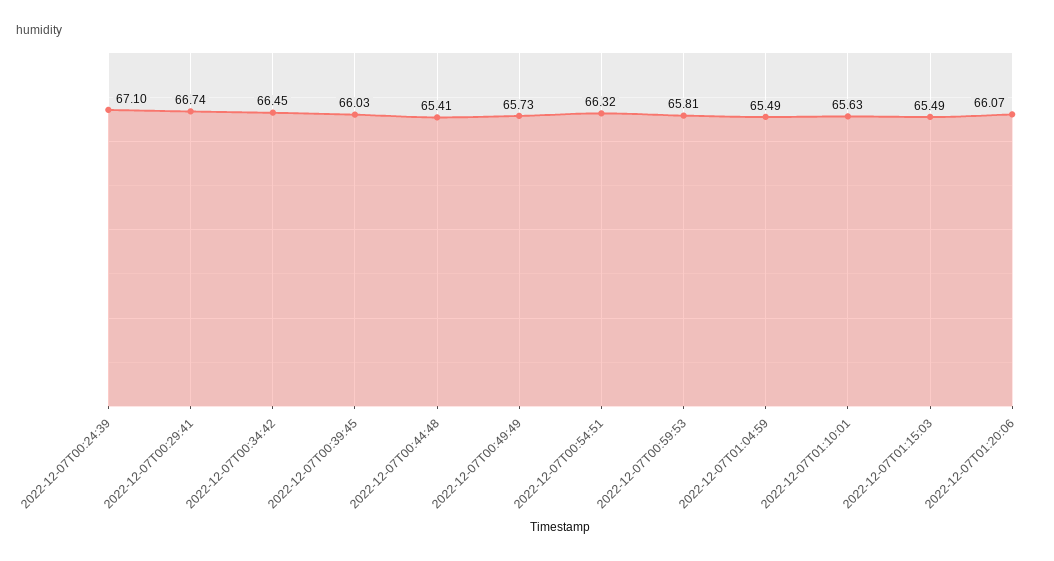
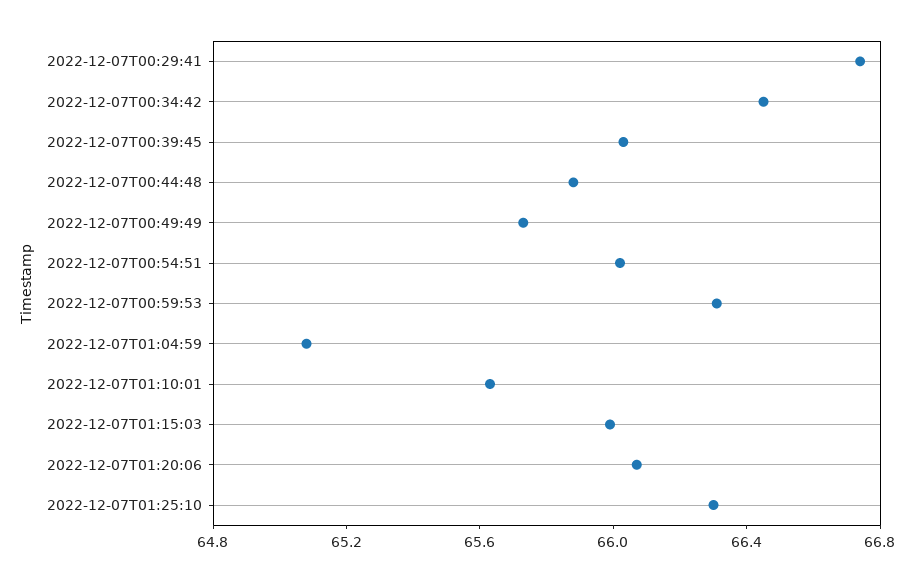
2022-12-07T00:24:39: 67.1 -> none
2022-12-07T00:44:48: 65.41 -> 65.9
2022-12-07T00:54:51: 66.32 -> 66
2022-12-07T00:59:53: 65.81 -> 66.3
2022-12-07T01:04:59: 65.49 -> 65.1
2022-12-07T01:15:03: 65.49 -> 66
2022-12-07T01:25:10: none -> 66.3

